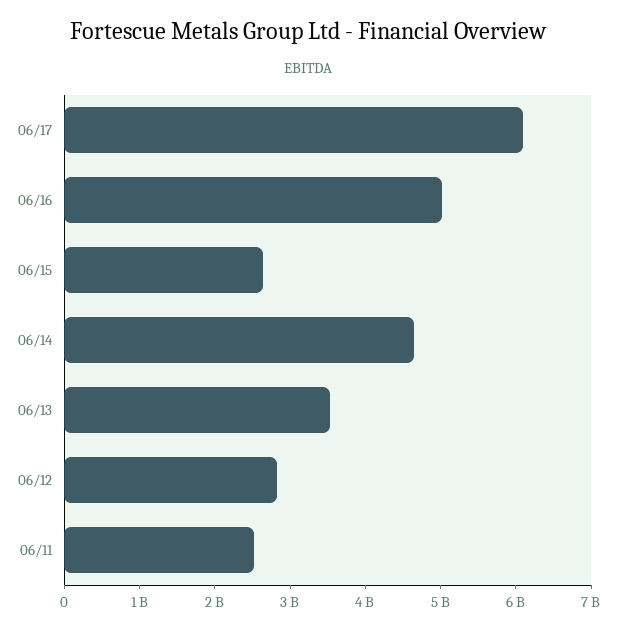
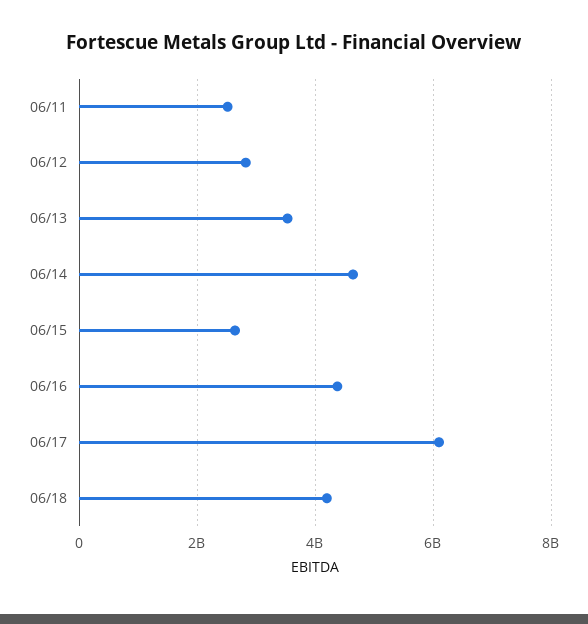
06/16: 5000000000 -> 4400000000
06/18: none -> 4200000000

